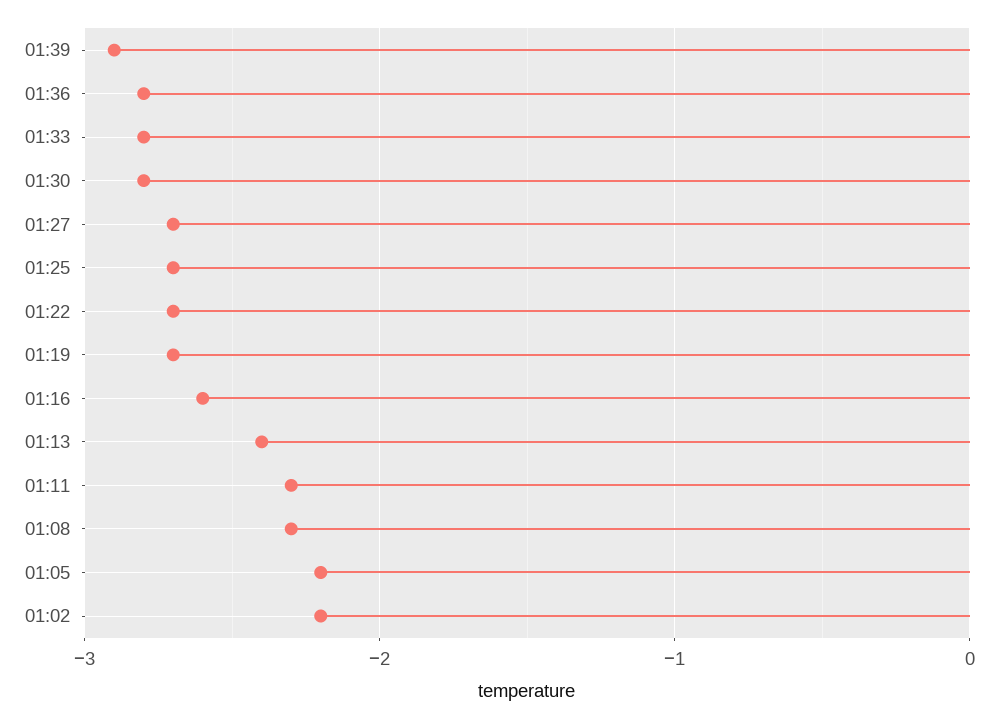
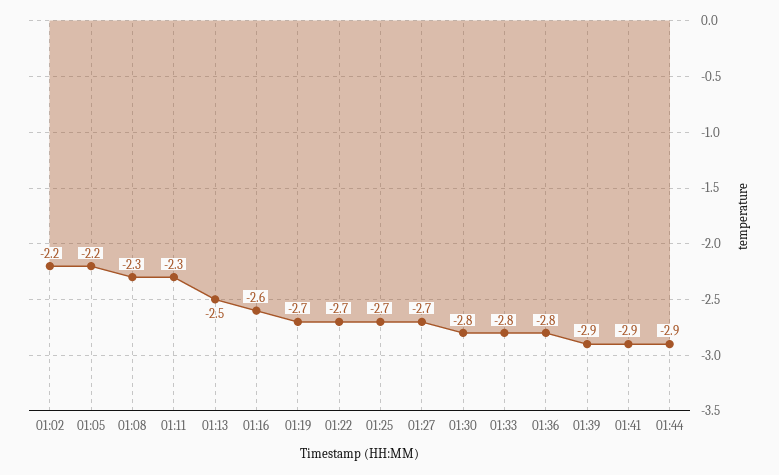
01:13: -2.4 -> -2.5
01:41: none -> -2.9
01:44: none -> -2.9

